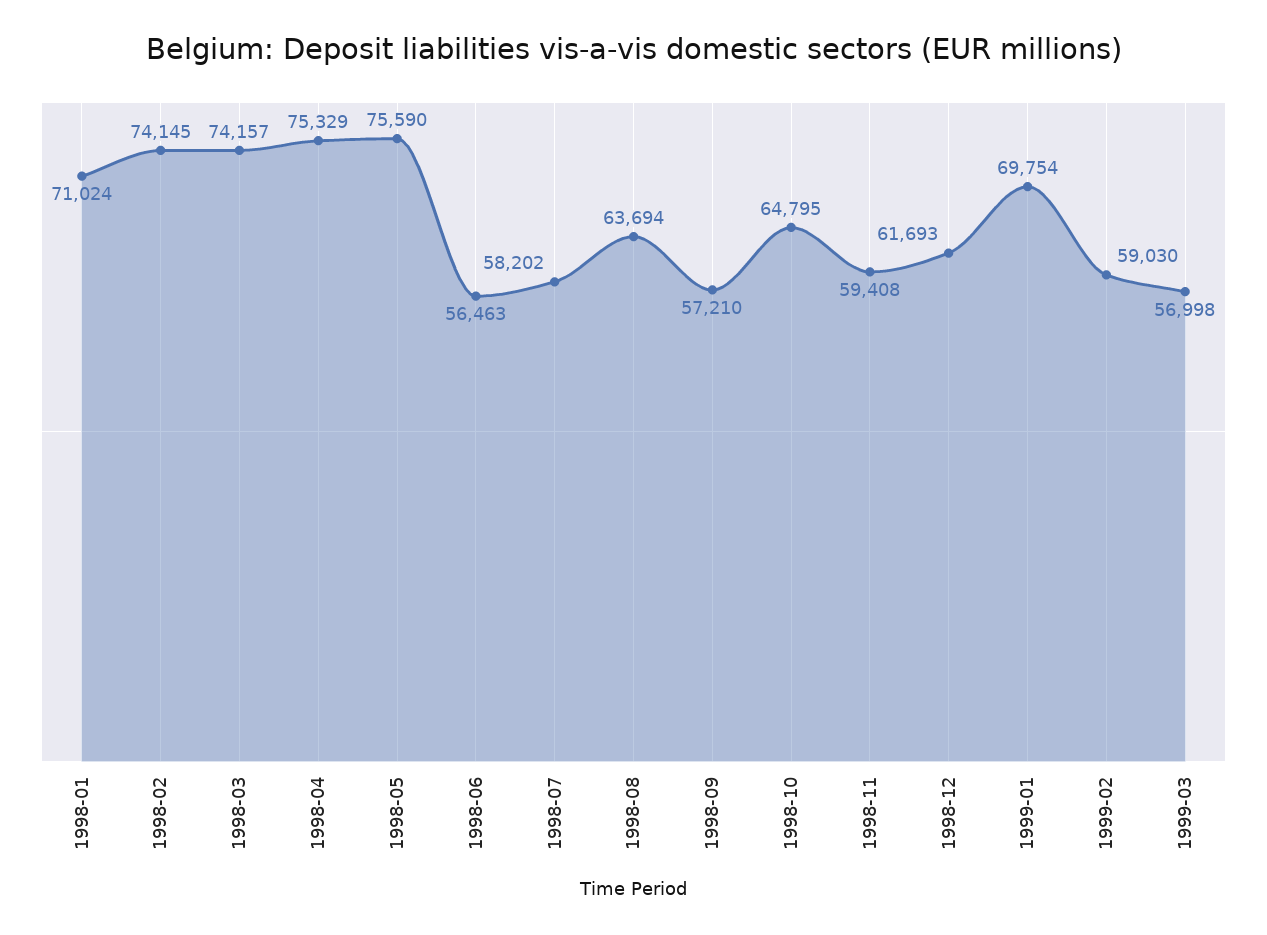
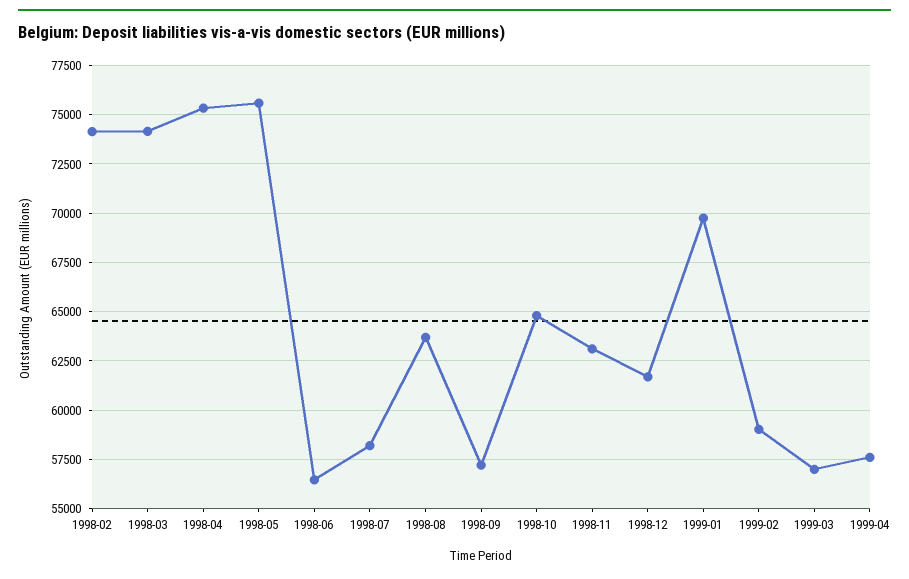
1998-01: 71024 -> none
1998-11: 59408 -> 63000
1999-04: none -> 57500

